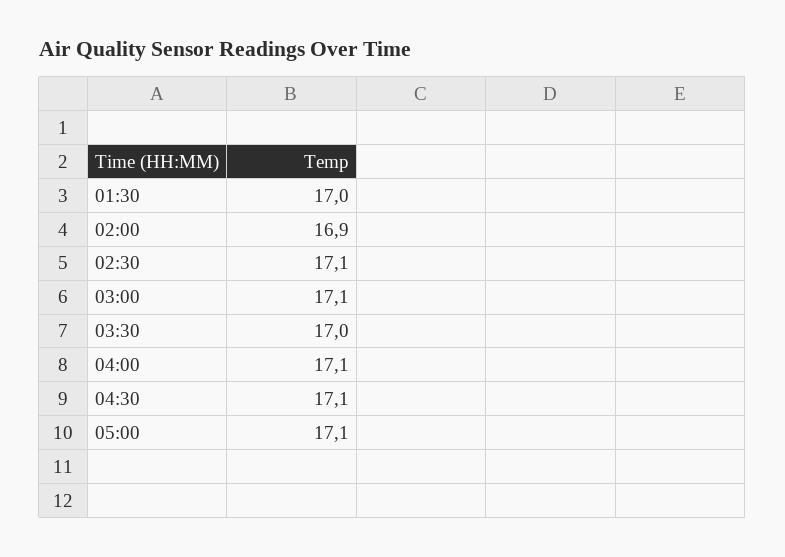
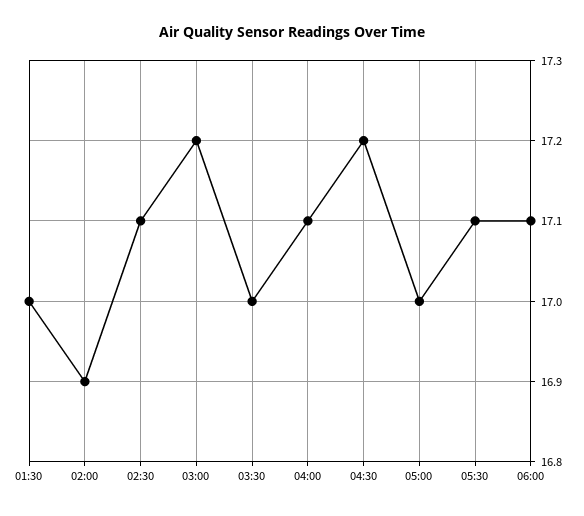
03:00: 17.1 -> 17.2
04:30: 17.1 -> 17.2
05:00: 17.1 -> 17
05:30: none -> 17.1
06:00: none -> 17.1

